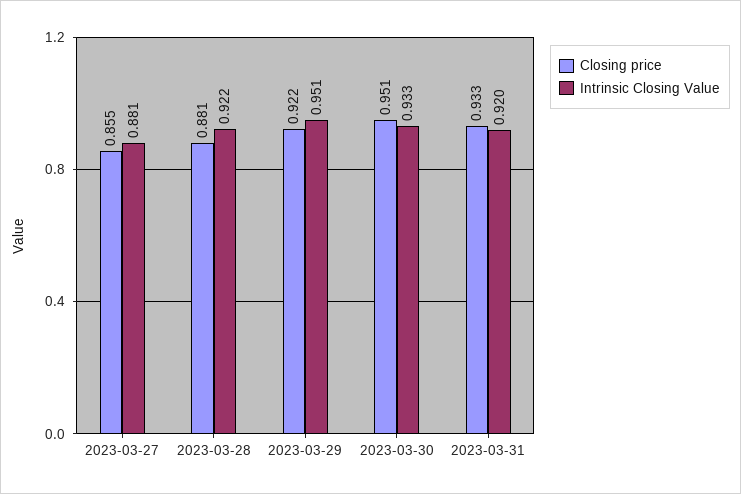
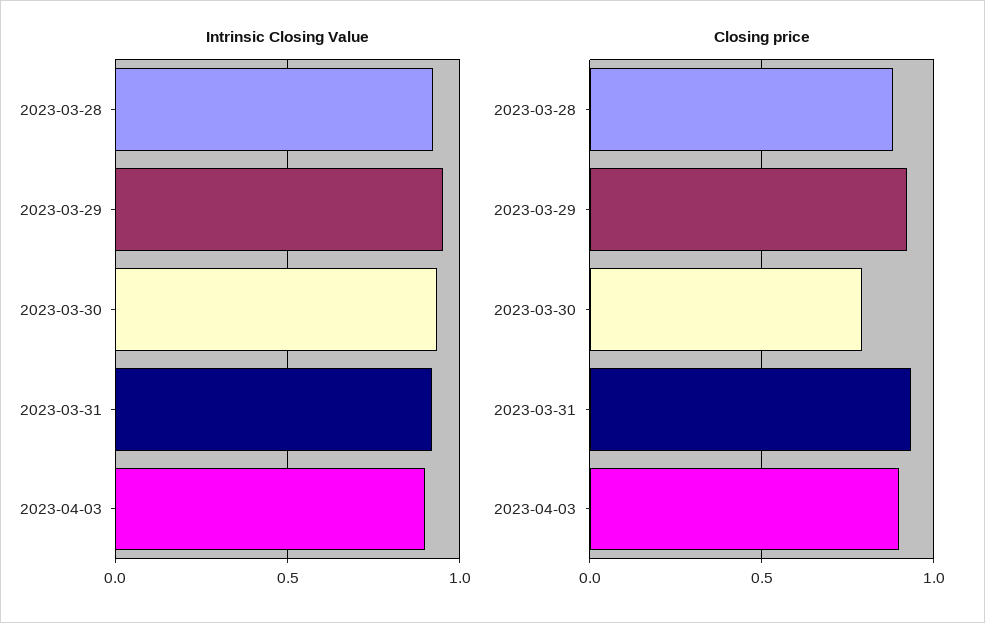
Closing price, 2023-03-27: 0.855 -> none
Intrinsic Closing Value, 2023-03-27: 0.881 -> none
Closing price, 2023-03-30: 0.951 -> 0.8
Intrinsic Closing Value, 2023-04-03: none -> 0.9
Closing price, 2023-04-03: none -> 0.9

